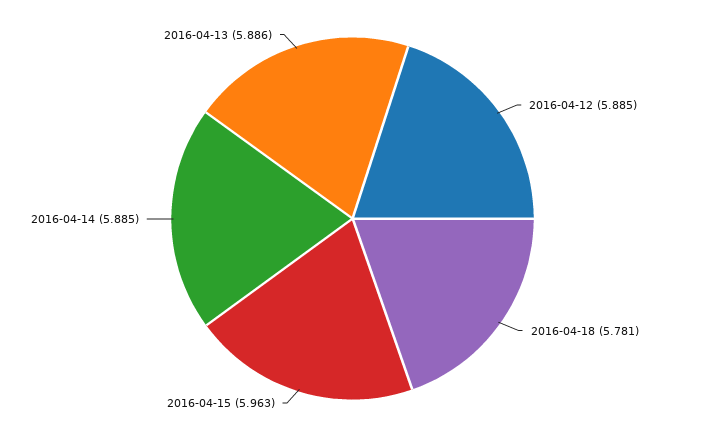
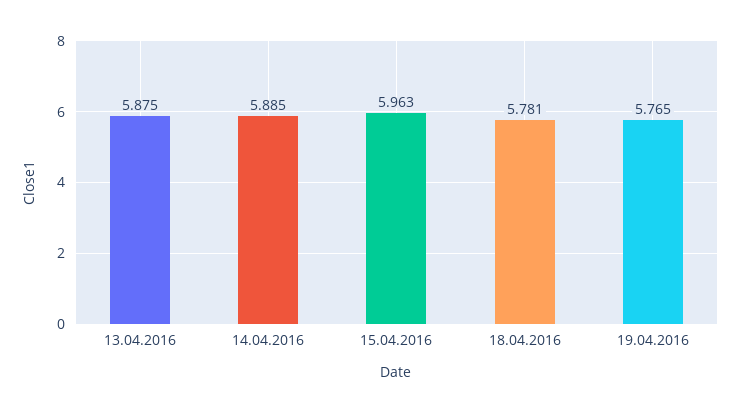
2016-04-12: 5.885 -> none
2016-04-13: 5.886 -> 5.875
19.04.2016: none -> 5.765

